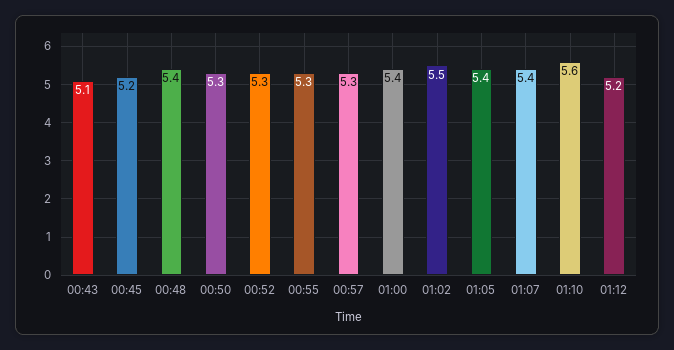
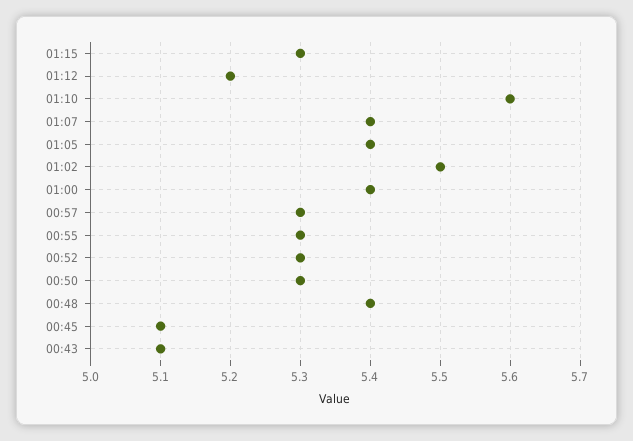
00:45: 5.2 -> 5.1
01:15: none -> 5.3

